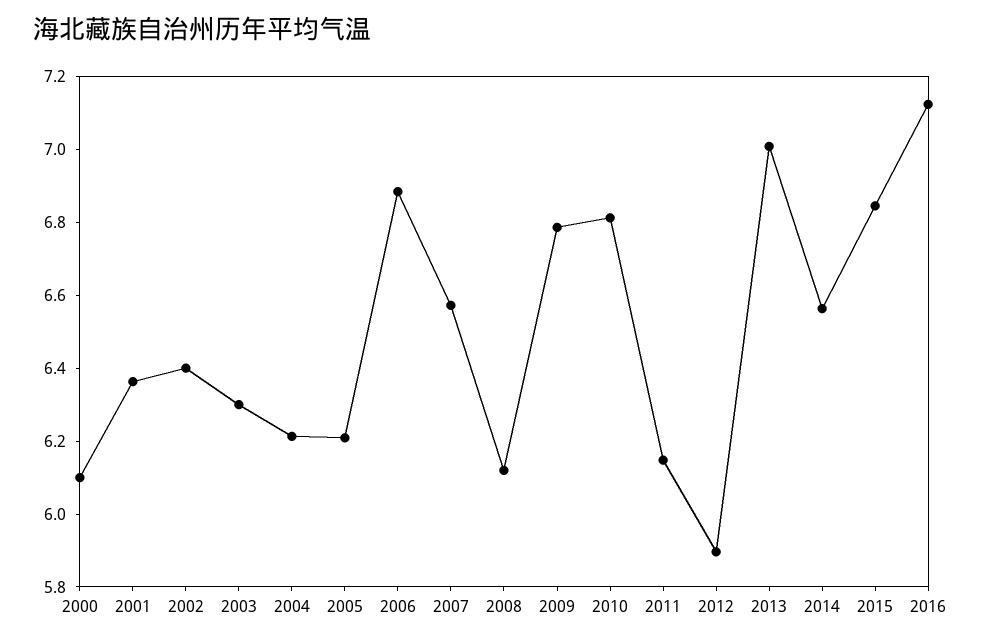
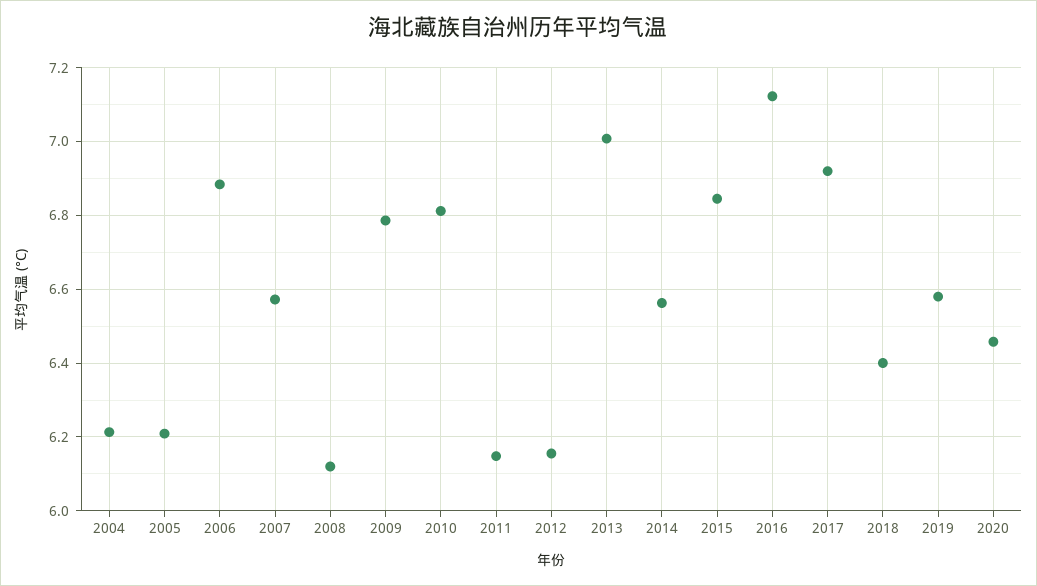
2000: 6.1 -> none
2001: 6.35 -> none
2002: 6.4 -> none
2003: 6.3 -> none
2012: 5.9 -> 6.16
2017: none -> 6.92
2018: none -> 6.4
2019: none -> 6.58
2020: none -> 6.46

